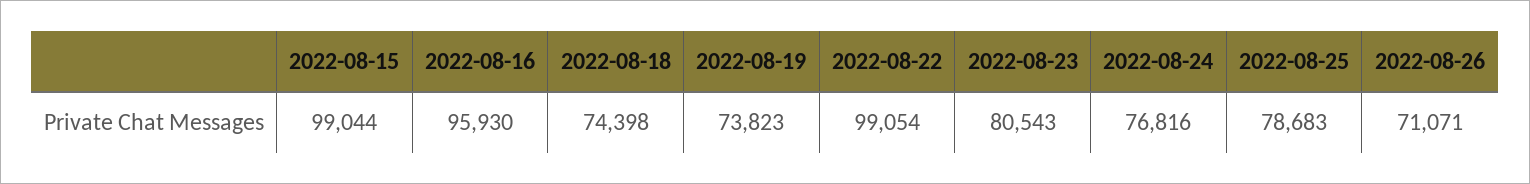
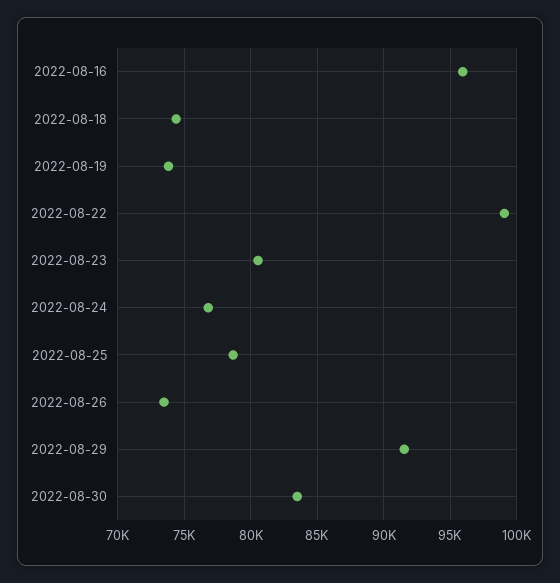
2022-08-15: 99044 -> none
2022-08-26: 71071 -> 73500
2022-08-29: none -> 91500
2022-08-30: none -> 83500

